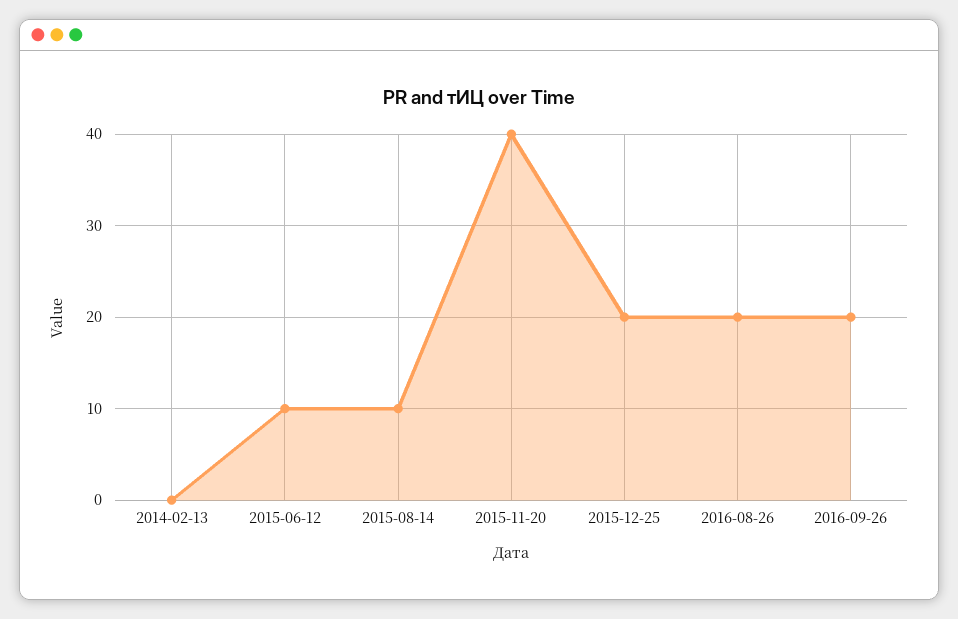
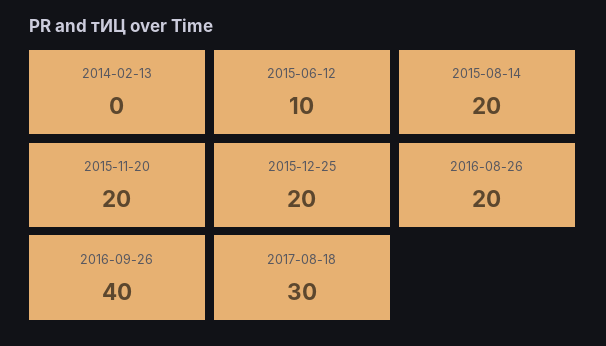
2015-08-14: 10 -> 20
2015-11-20: 40 -> 20
2016-09-26: 20 -> 40
2017-08-18: none -> 30

